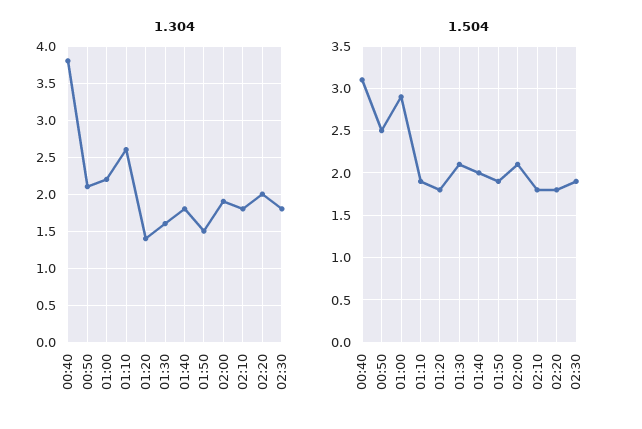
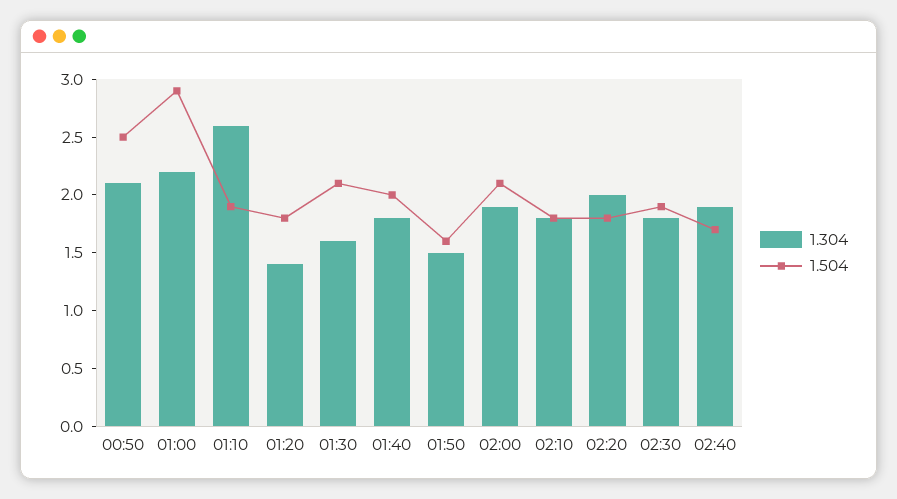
1.304, 00:40: 3.8 -> none
1.504, 00:40: 3.1 -> none
1.504, 01:50: 1.9 -> 1.6
1.304, 02:40: none -> 1.9
1.504, 02:40: none -> 1.7

